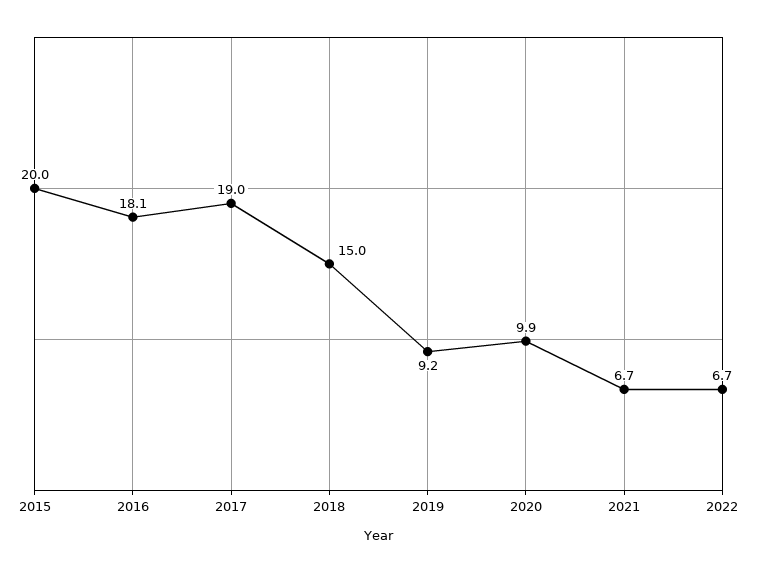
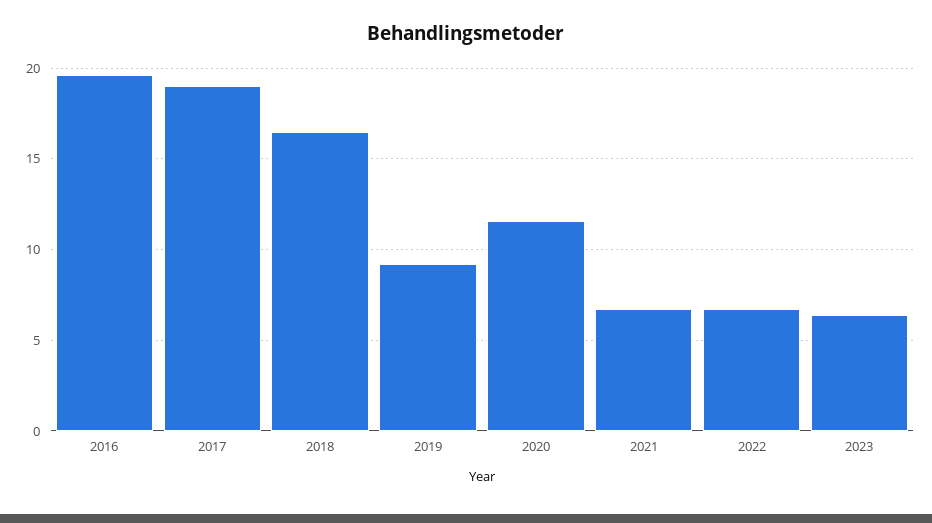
2015: 20 -> none
2016: 18.1 -> 19.5
2018: 15 -> 16.5
2020: 9.9 -> 11.5
2023: none -> 6.5

